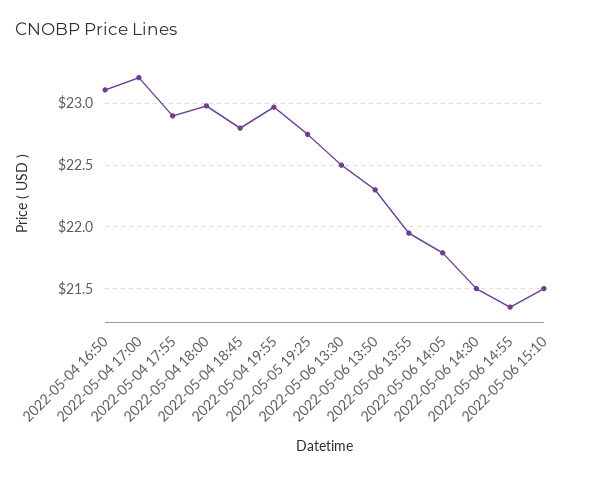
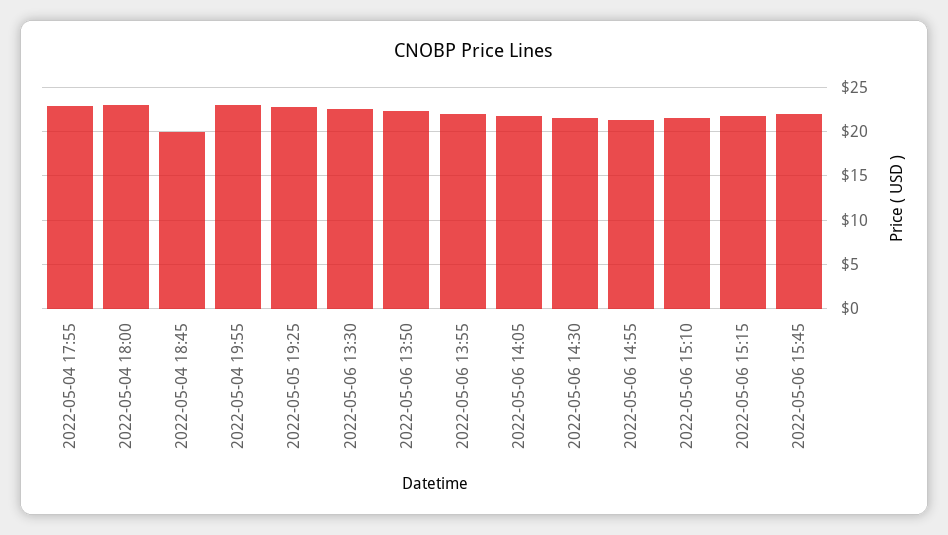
2022-05-04 16:50: 23.1 -> none
2022-05-04 17:00: 23.2 -> none
2022-05-04 18:45: 22.8 -> 20
2022-05-06 15:15: none -> 22
2022-05-06 15:45: none -> 22

